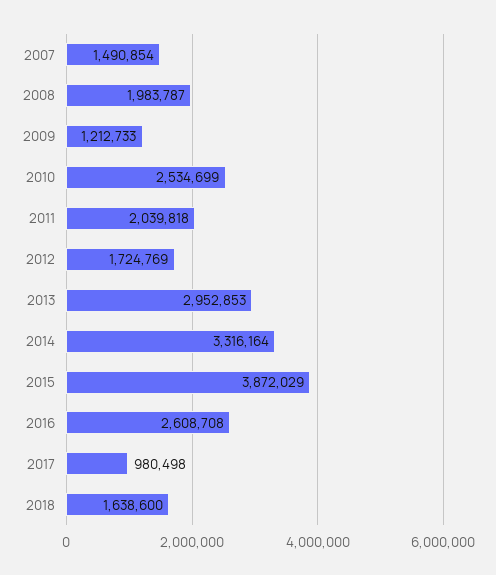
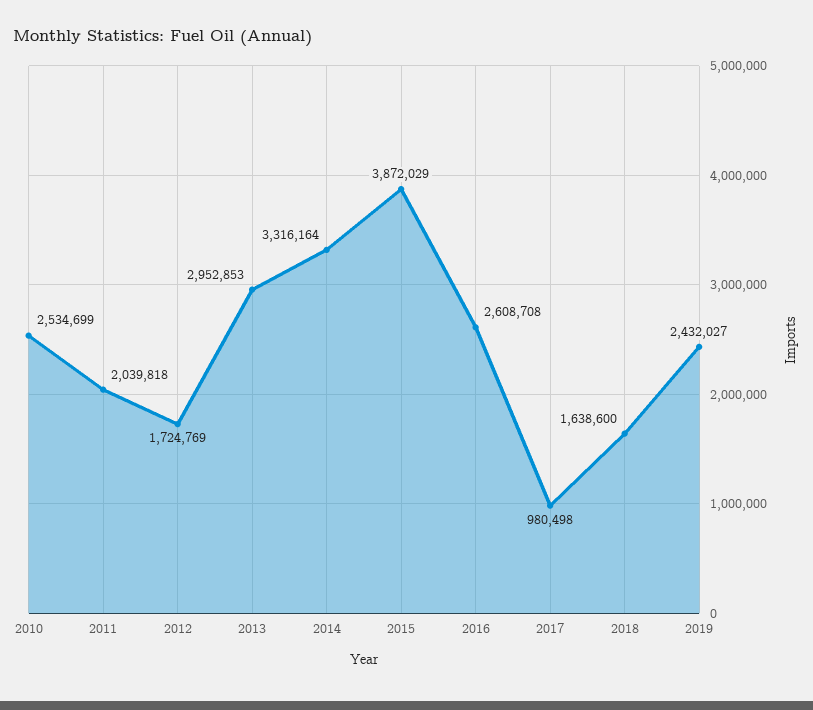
2007: 1490854 -> none
2008: 1983787 -> none
2009: 1212733 -> none
2019: none -> 2432027

